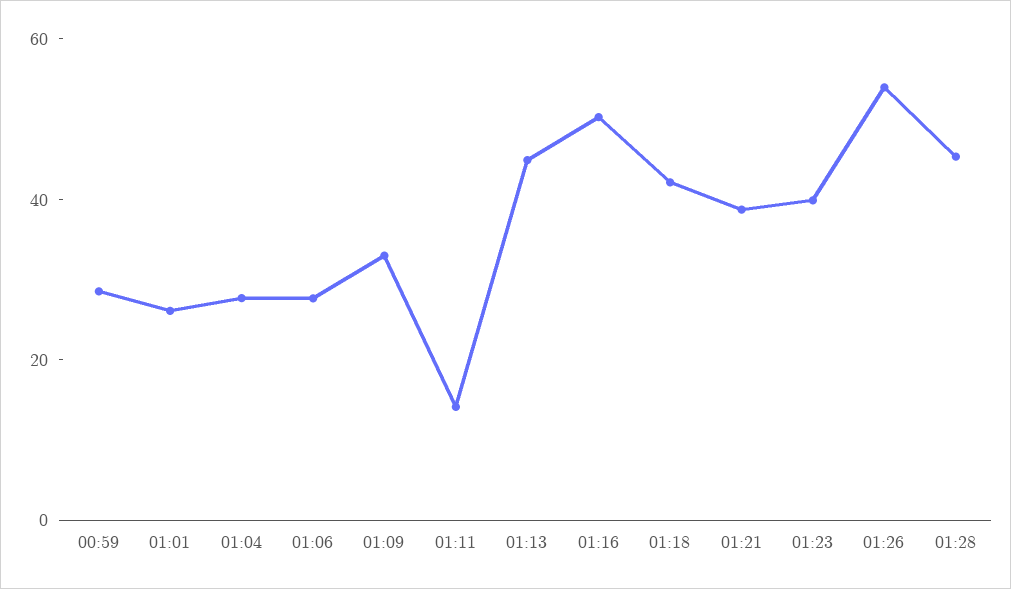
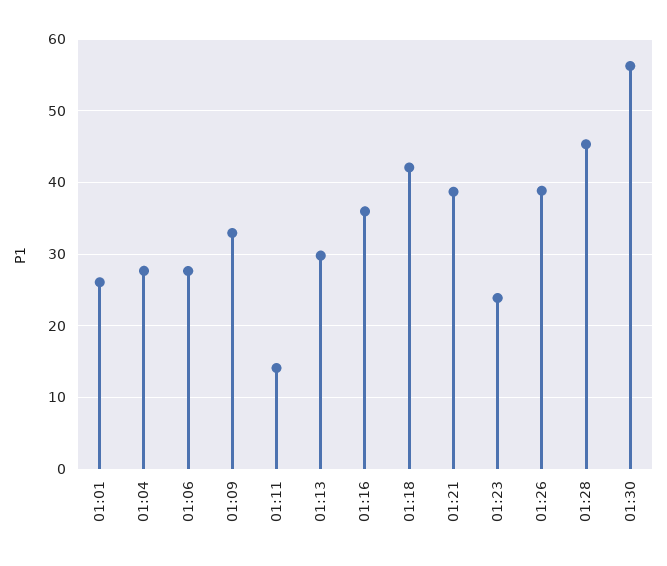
00:59: 30 -> none
01:13: 45 -> 30
01:16: 50 -> 36
01:23: 40 -> 24
01:26: 55 -> 39
01:30: none -> 56

